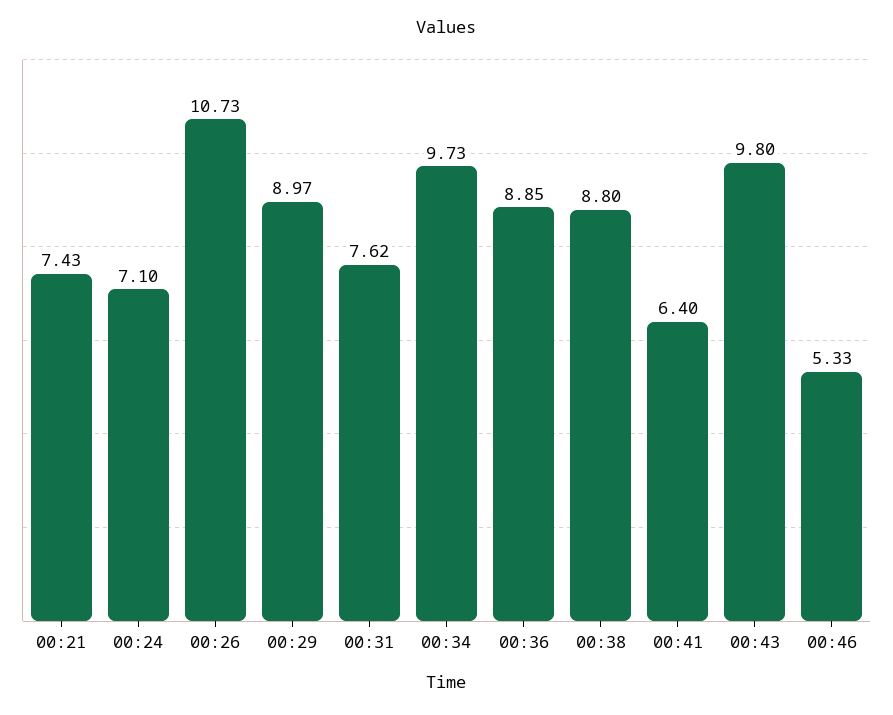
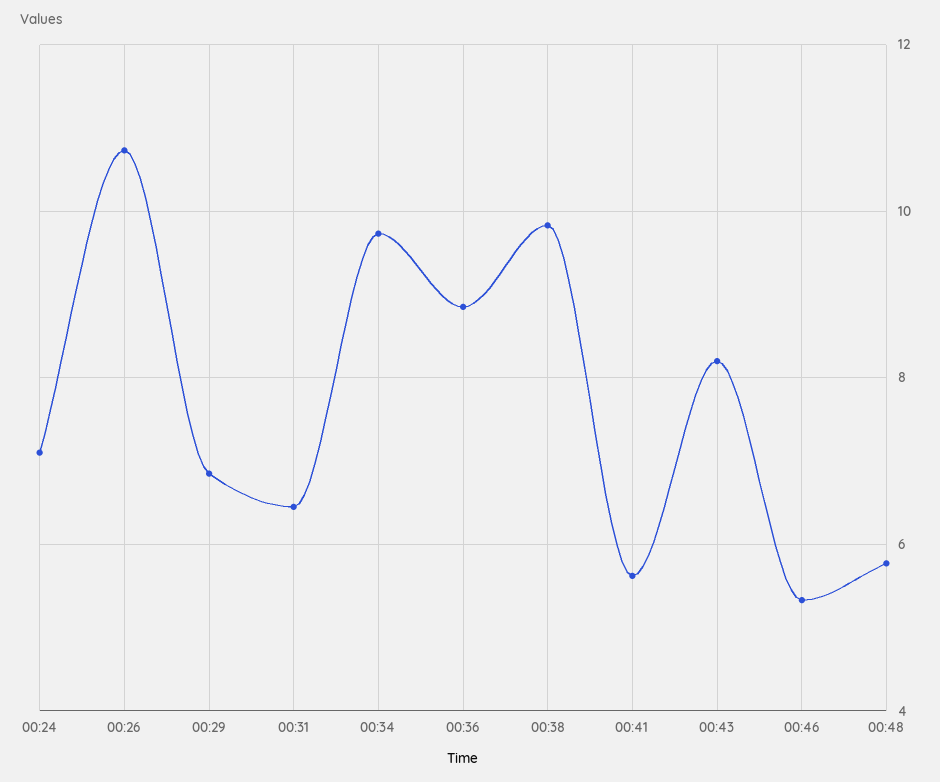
00:21: 7.43 -> none
00:29: 8.97 -> 6.8
00:31: 7.62 -> 6.4
00:38: 8.8 -> 9.8
00:41: 6.4 -> 5.6
00:43: 9.8 -> 8.2
00:48: none -> 5.8

